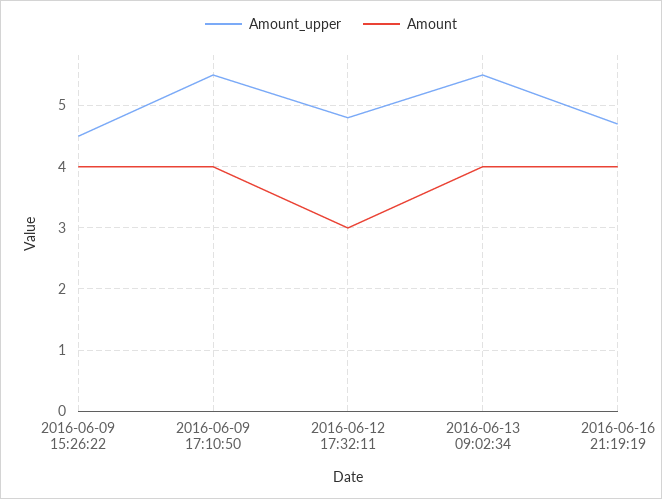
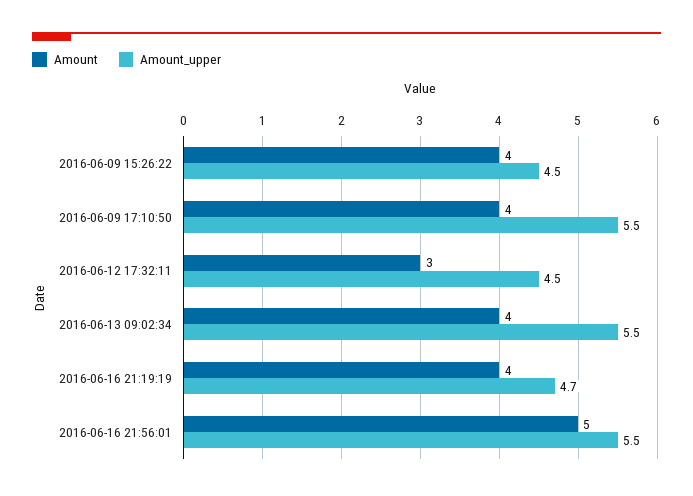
Amount_upper, 2016-06-12 17:32:11: 4.8 -> 4.5
Amount, 2016-06-16 21:56:01: none -> 5
Amount_upper, 2016-06-16 21:56:01: none -> 5.5

